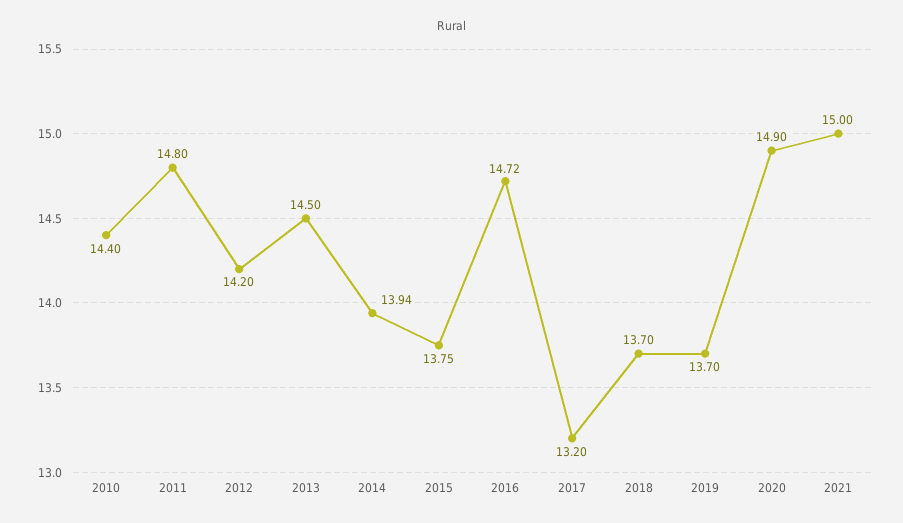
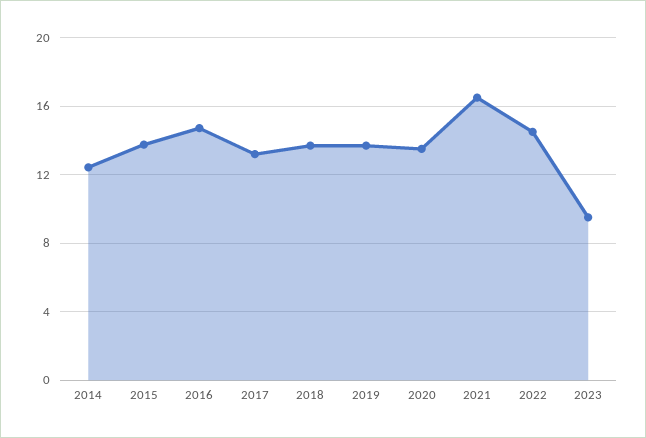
2010: 14.4 -> none
2011: 14.8 -> none
2012: 14.2 -> none
2013: 14.5 -> none
2014: 13.94 -> 12.5
2020: 14.9 -> 13.5
2021: 15 -> 16.5
2022: none -> 14.5
2023: none -> 9.5

